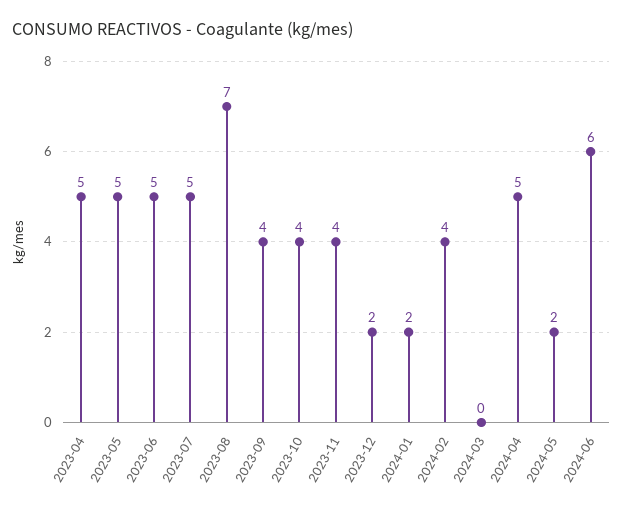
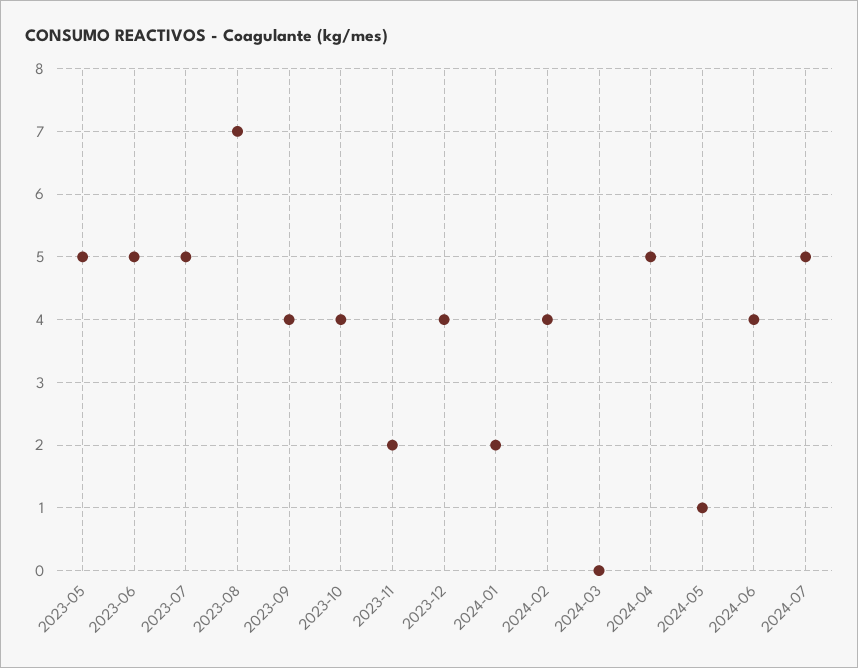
2023-04: 5 -> none
2023-11: 4 -> 2
2023-12: 2 -> 4
2024-05: 2 -> 1
2024-06: 6 -> 4
2024-07: none -> 5

